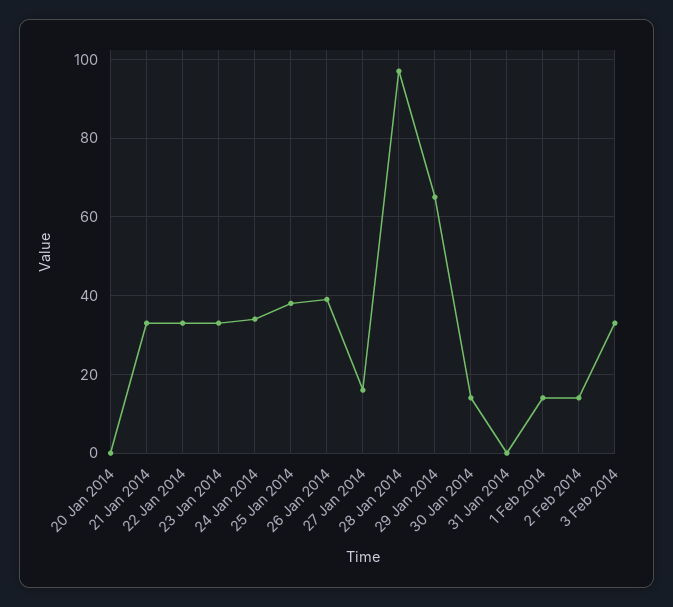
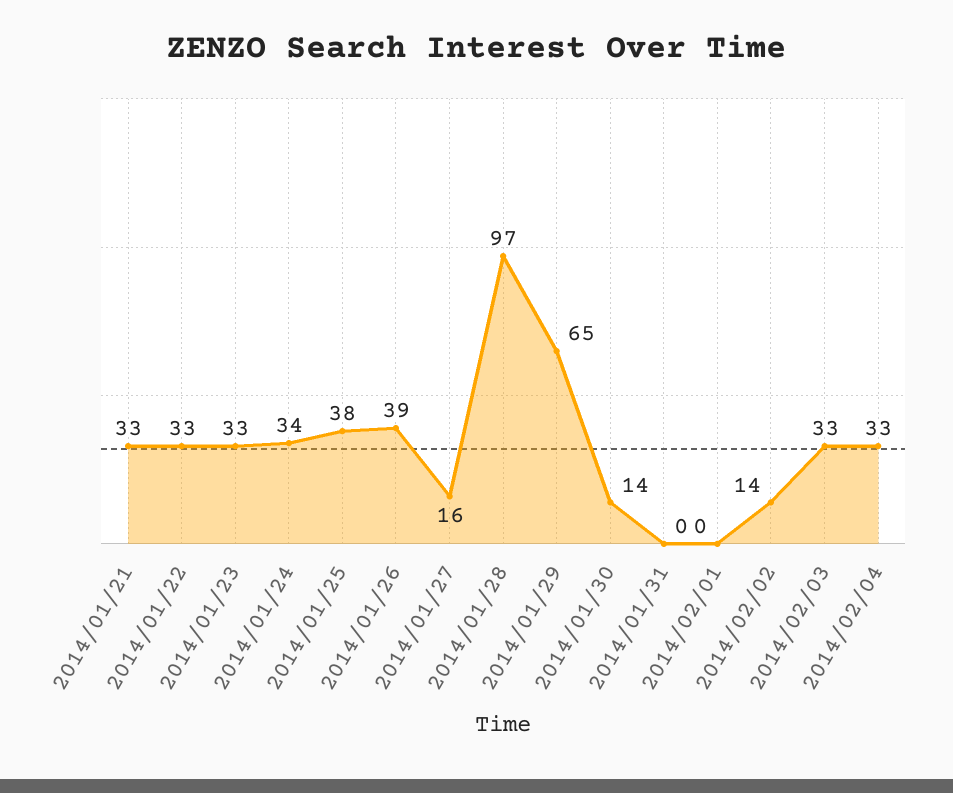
20 Jan 2014: 0 -> none
1 Feb 2014: 15 -> 0
2014/02/04: none -> 33

